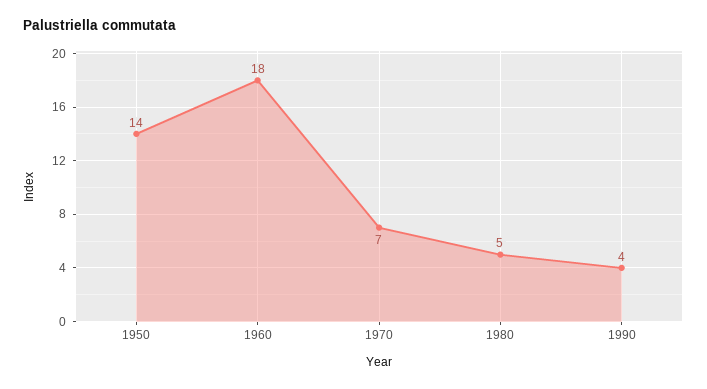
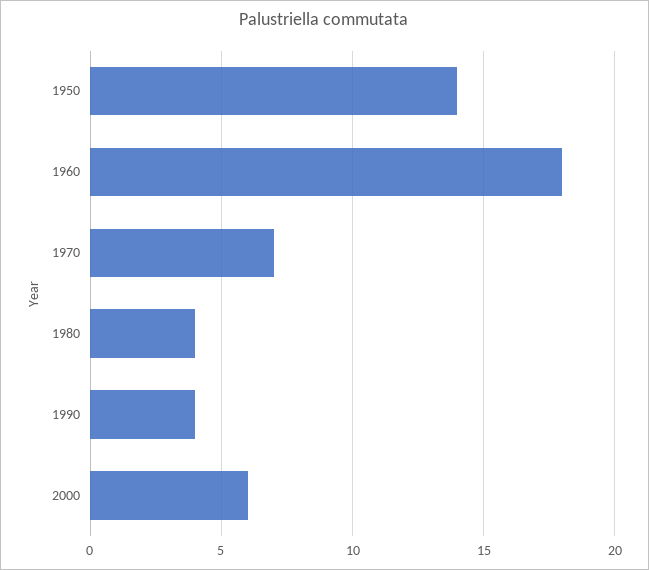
1980: 5 -> 4
2000: none -> 6

